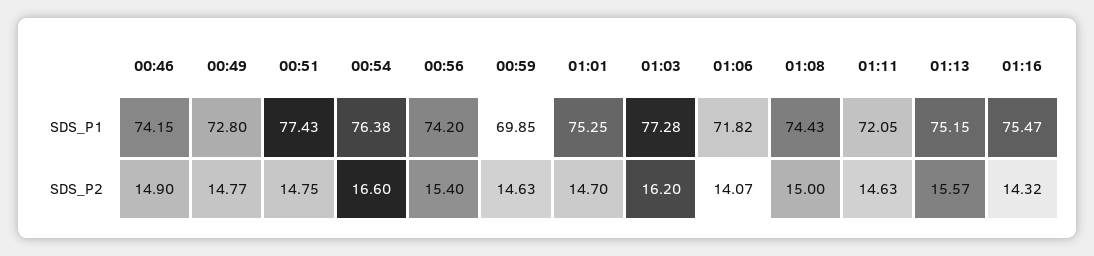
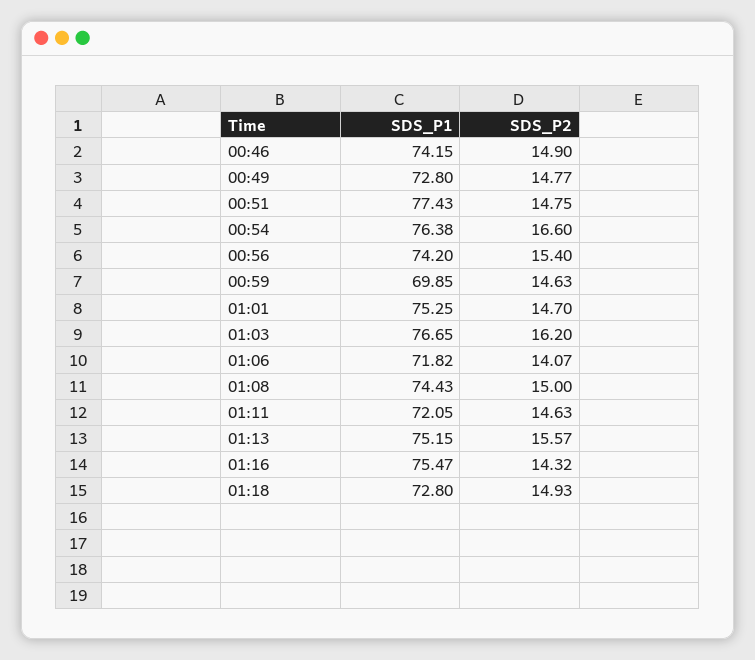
01:03, SDS_P1: 77.28 -> 76.65
01:18, SDS_P1: none -> 72.8
01:18, SDS_P2: none -> 14.93

